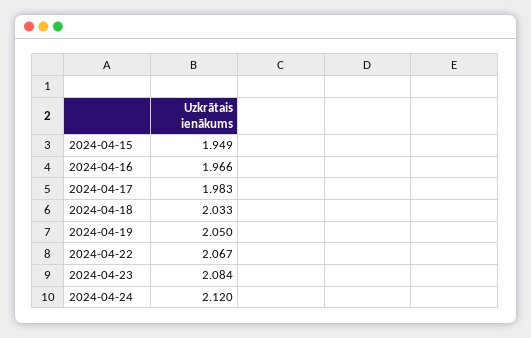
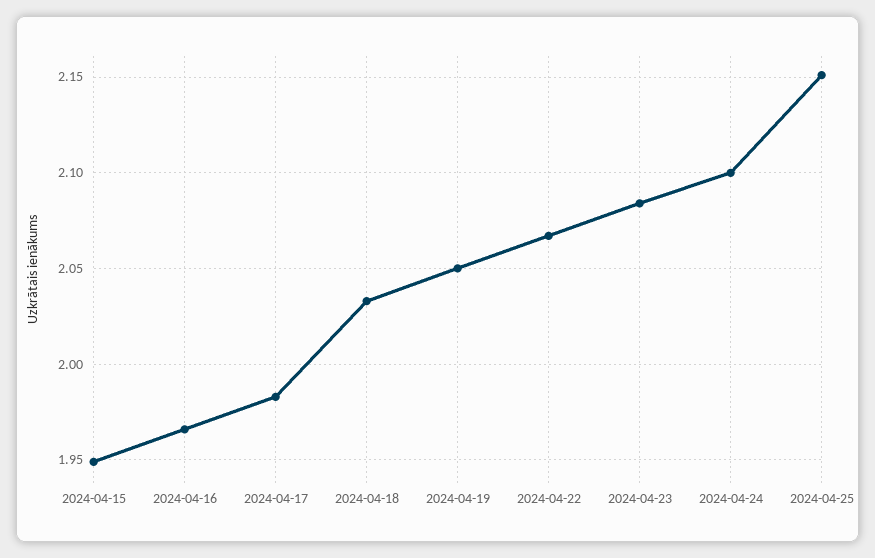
2024-04-24: 2.12 -> 2.1
2024-04-25: none -> 2.15

